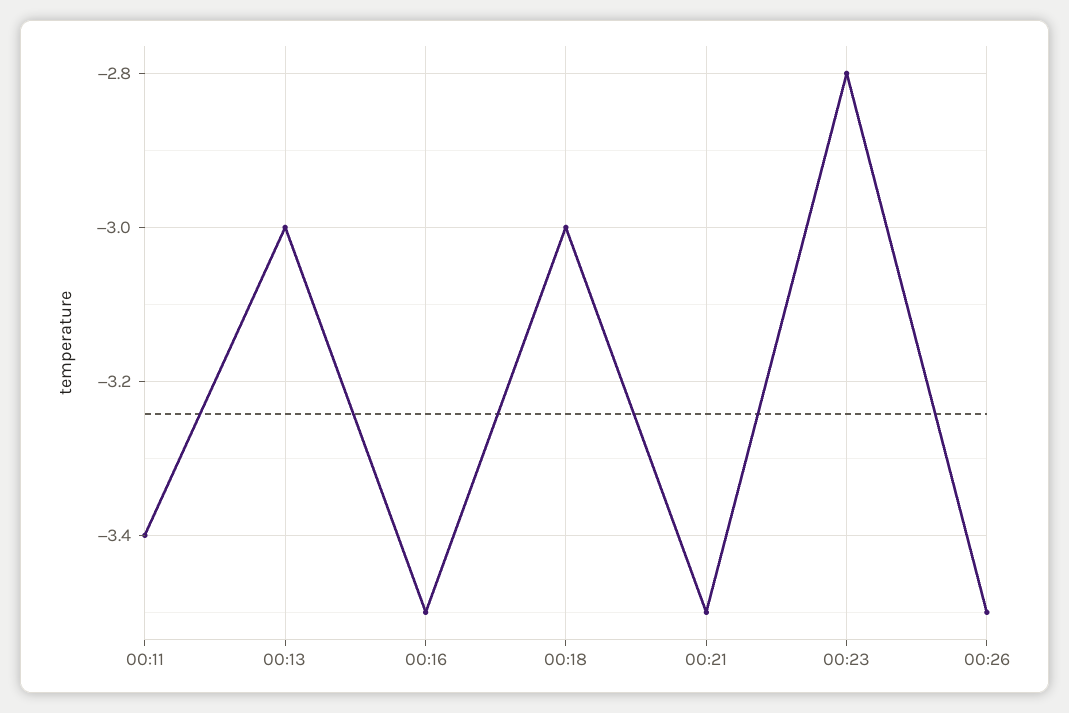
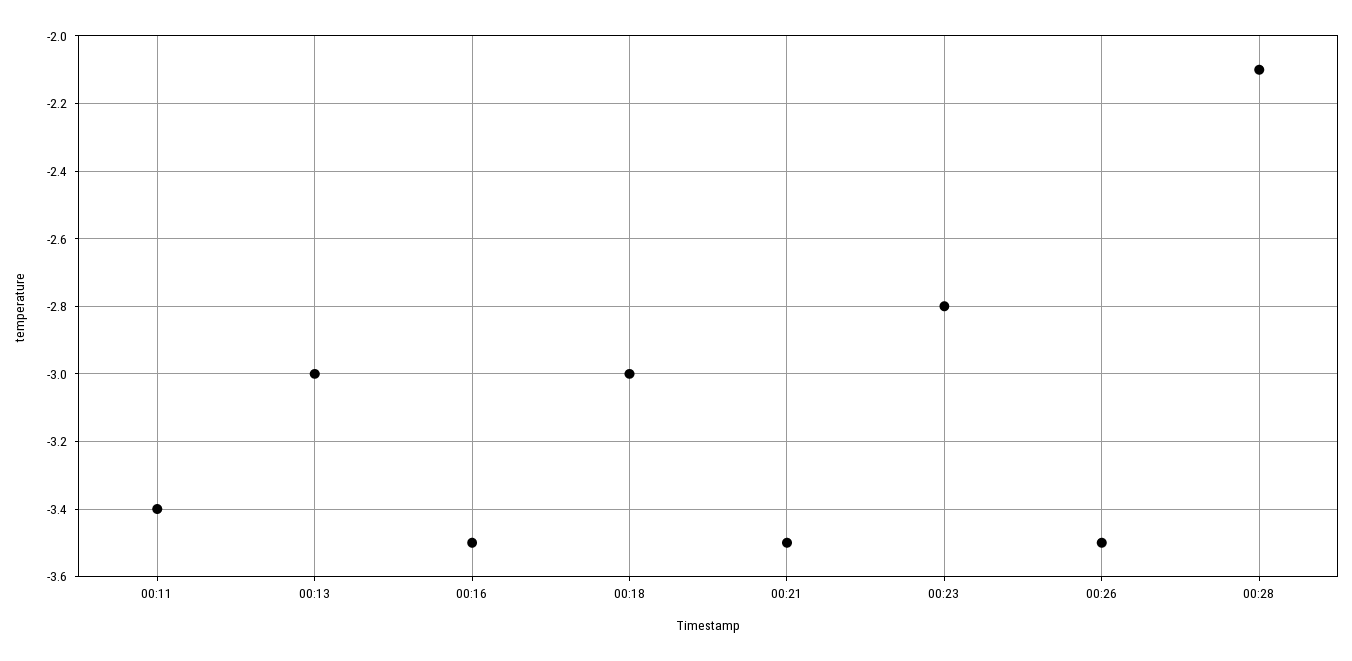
00:28: none -> -2.1

